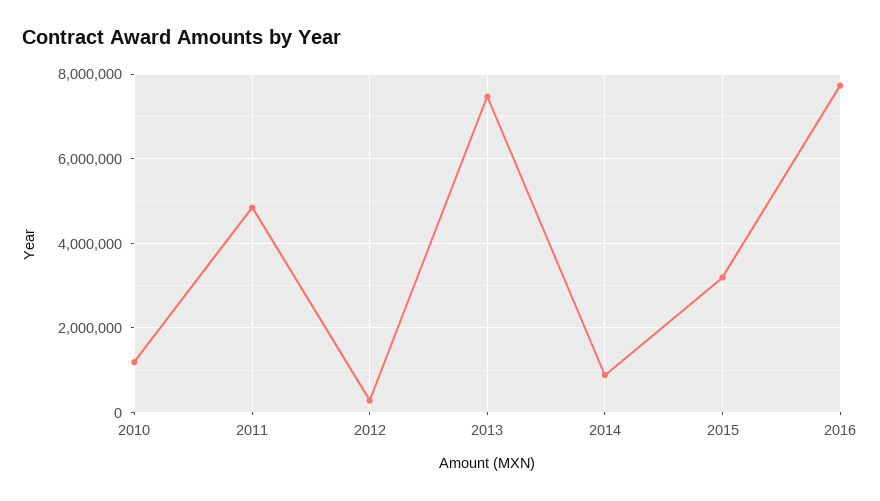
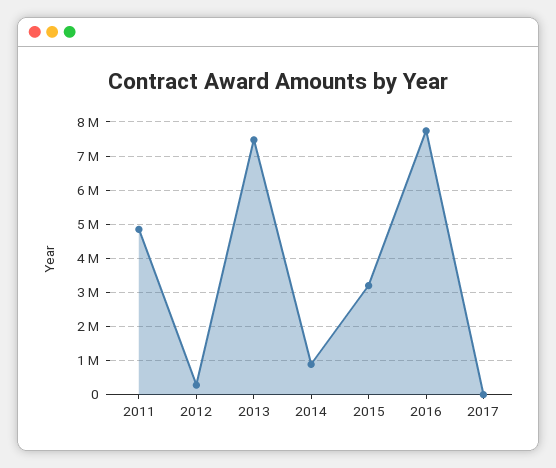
2010: 1200000 -> none
2017: none -> 0

